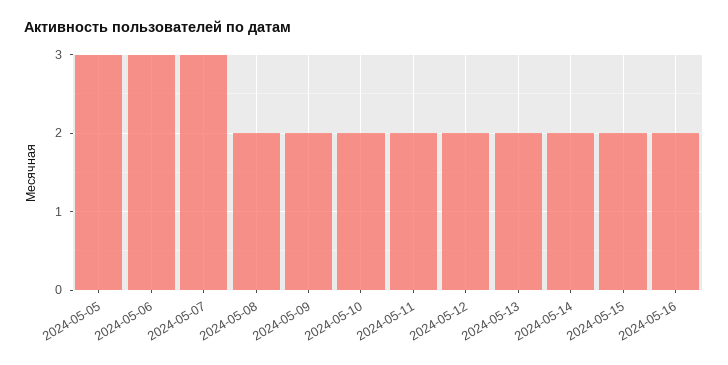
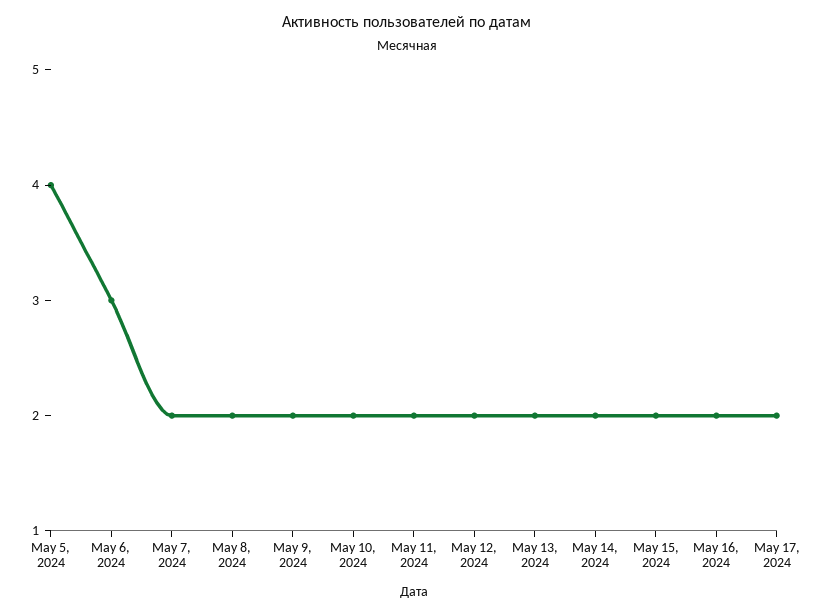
2024-05-05: 3 -> 4
2024-05-07: 3 -> 2
May 17, 2024: none -> 2

